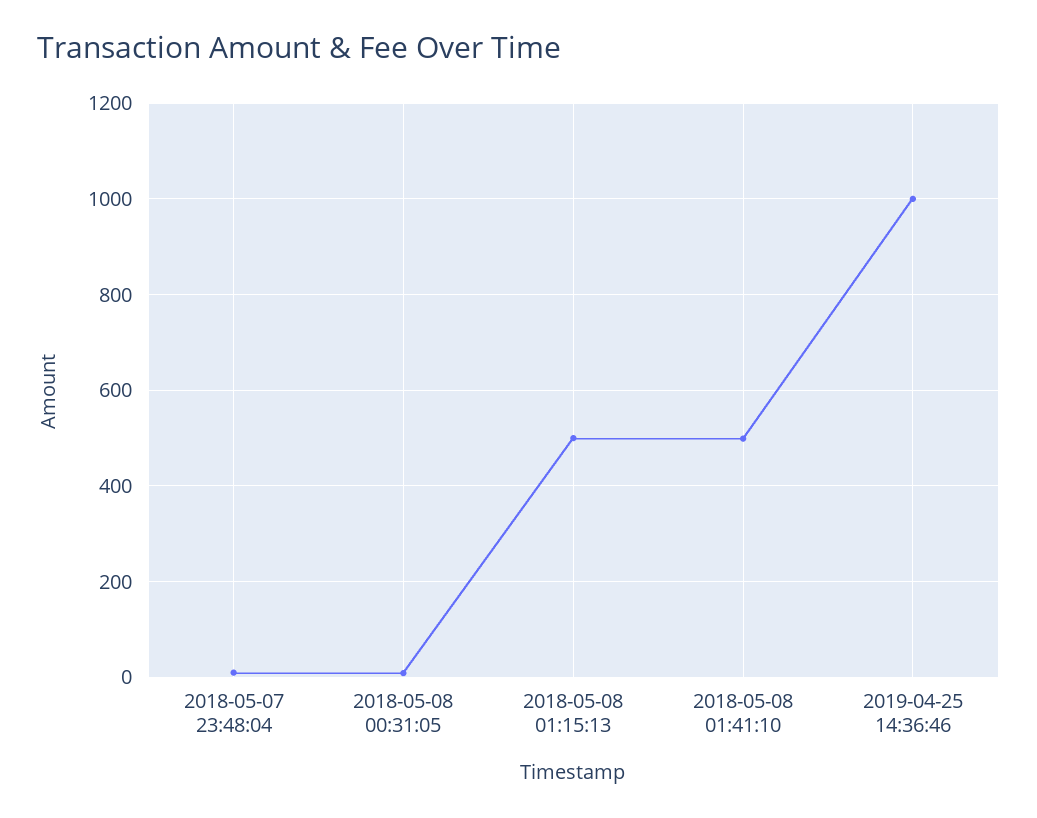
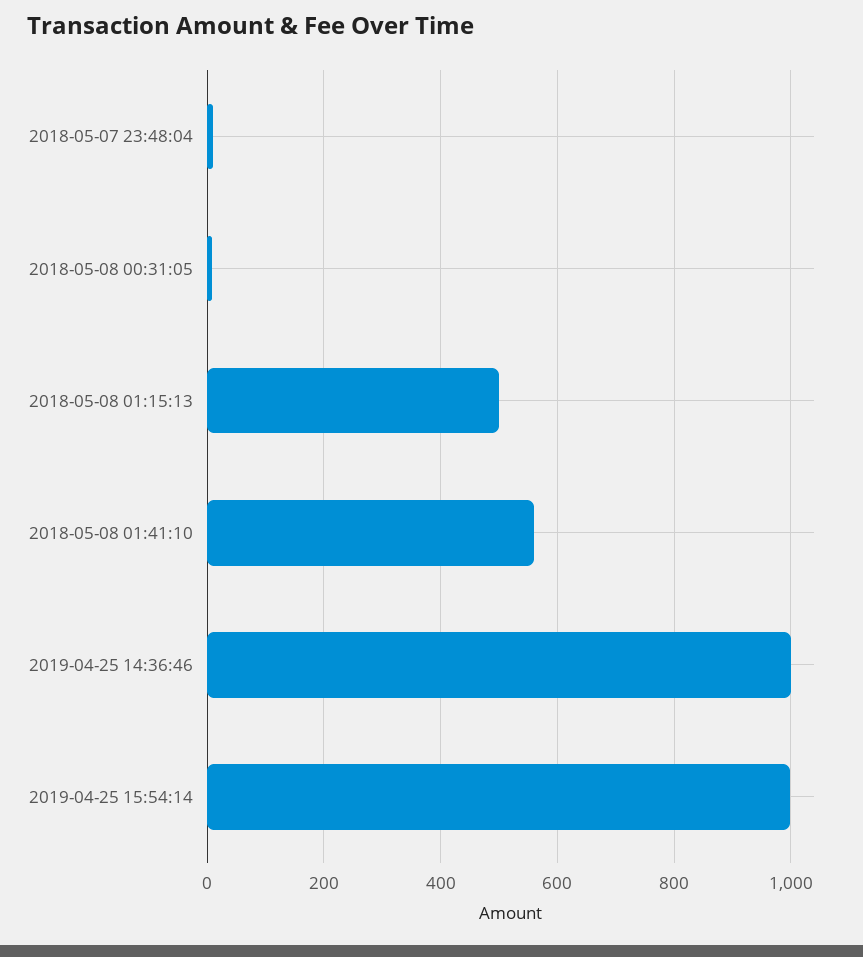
2018-05-08 01:41:10: 500 -> 560
2019-04-25 15:54:14: none -> 1000

